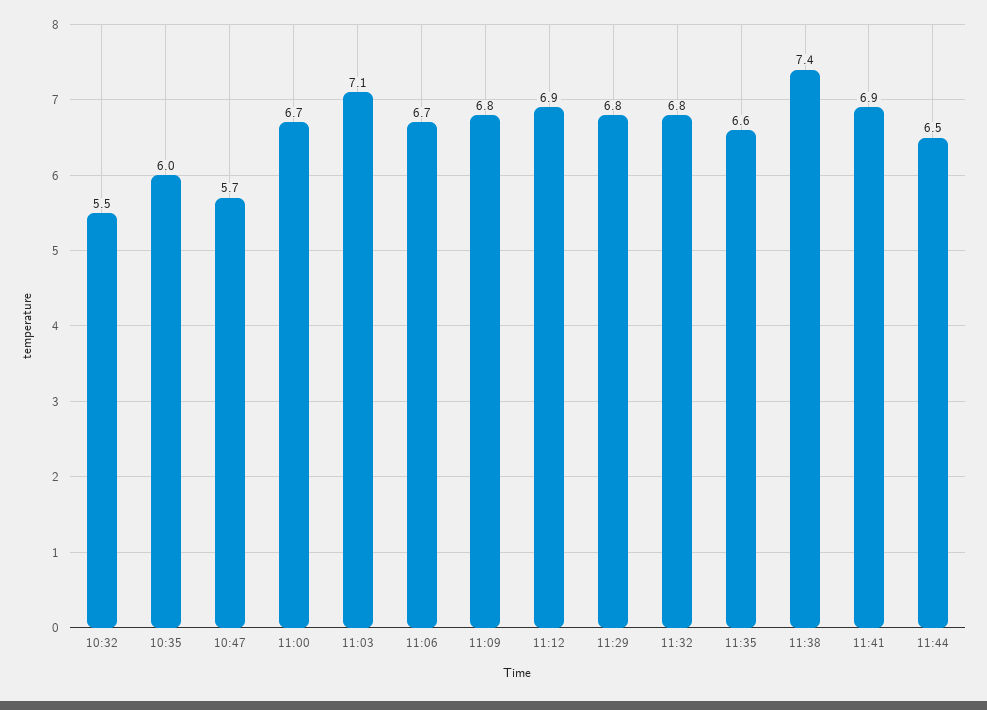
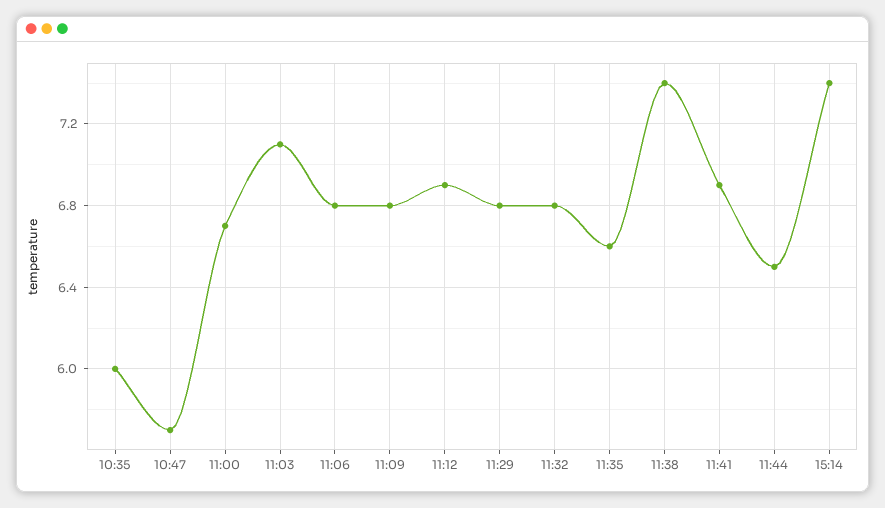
10:32: 5.5 -> none
11:06: 6.7 -> 6.8
15:14: none -> 7.4

